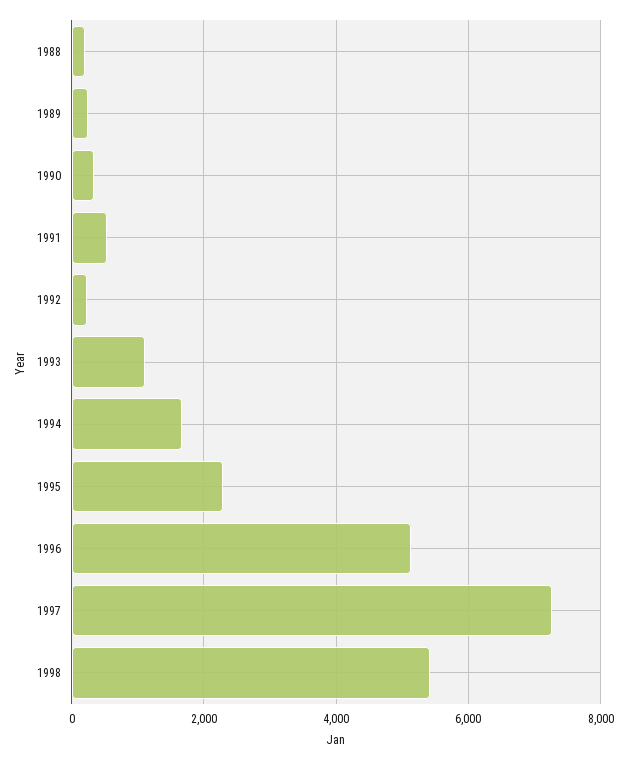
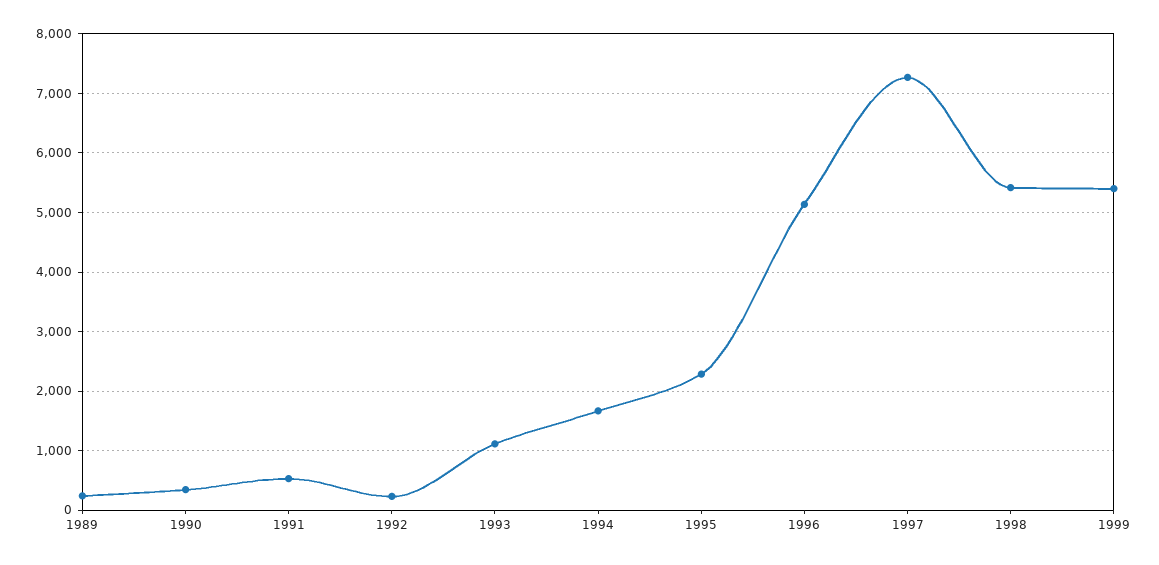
1988: 200 -> none
1999: none -> 5400

